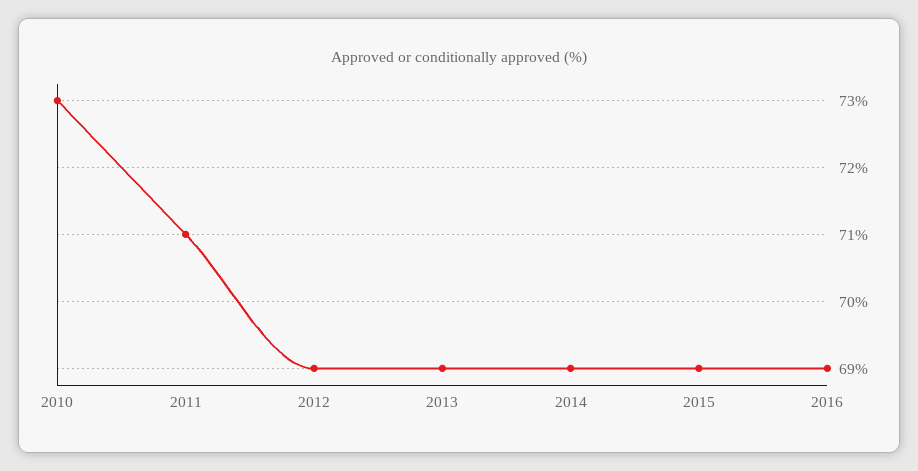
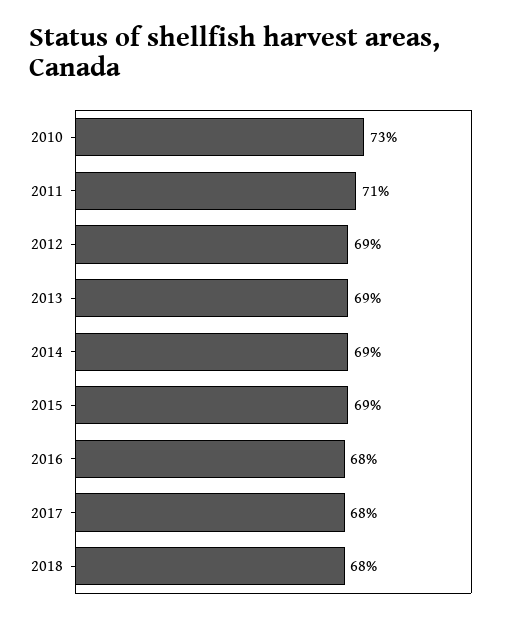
2016: 69 -> 68
2017: none -> 68
2018: none -> 68

